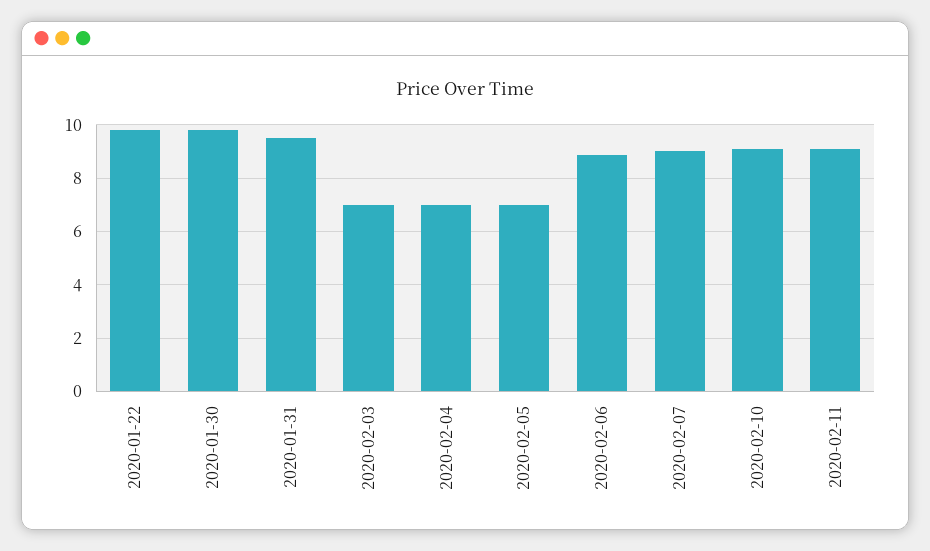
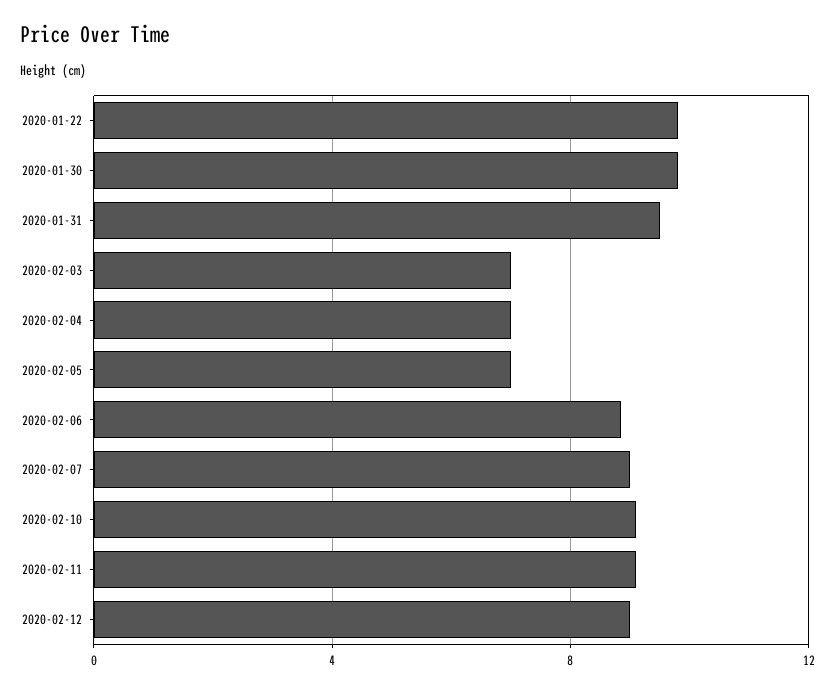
2020-02-12: none -> 9

